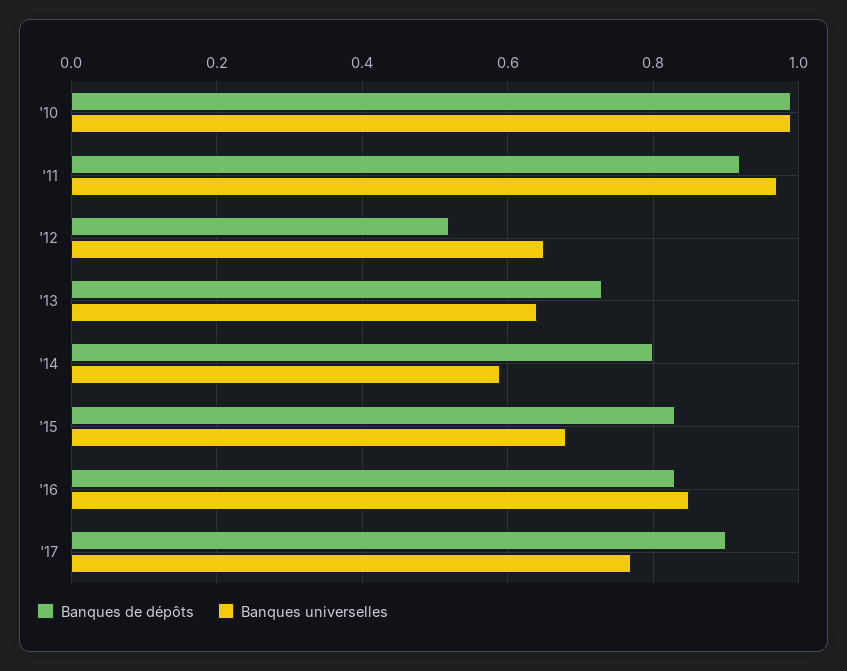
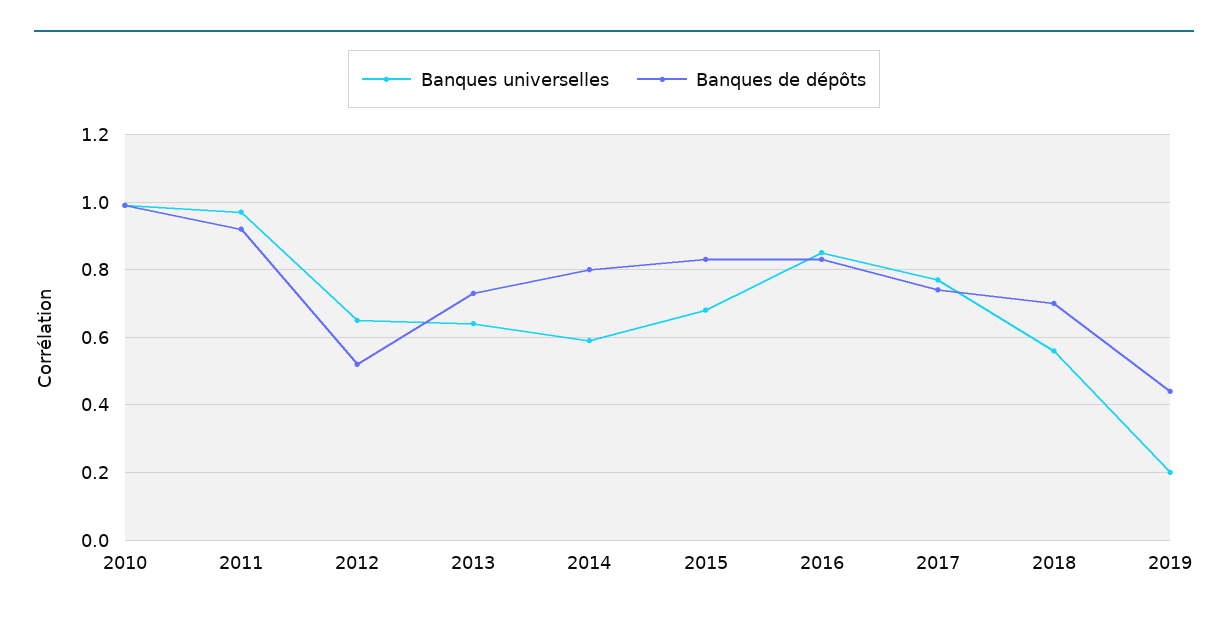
Banques de dépôts, '17: 0.9 -> 0.75
Banques universelles, 2018: none -> 0.55
Banques de dépôts, 2018: none -> 0.7
Banques universelles, 2019: none -> 0.2
Banques de dépôts, 2019: none -> 0.45

